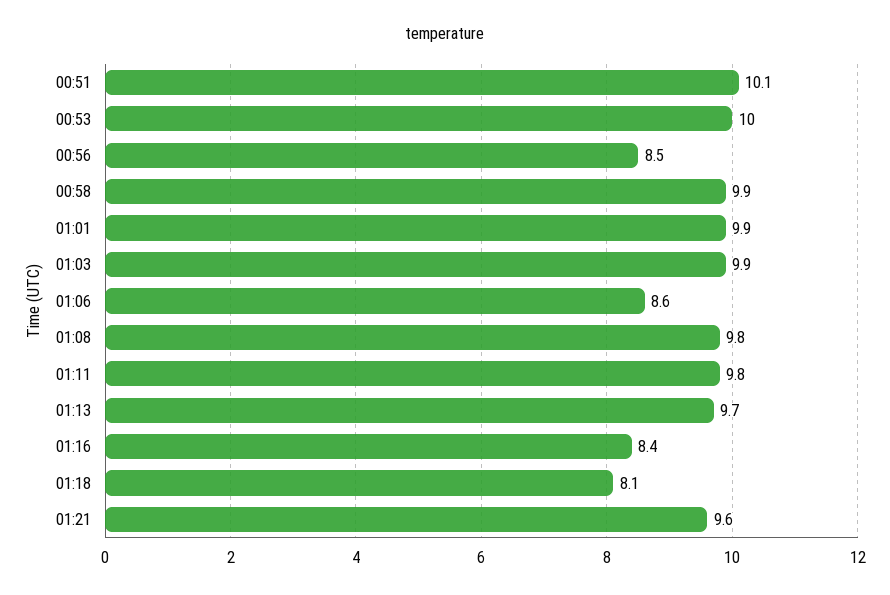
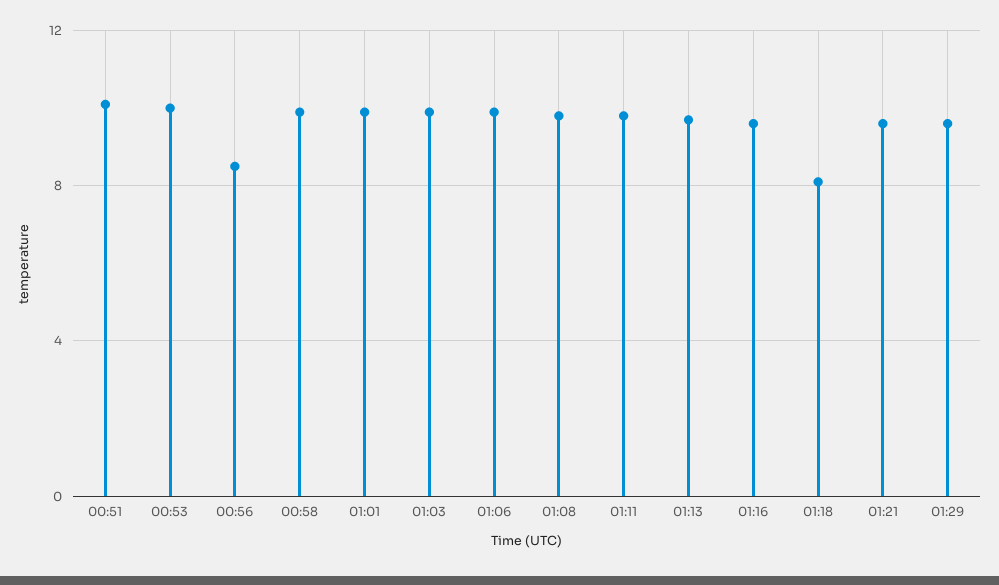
01:06: 8.6 -> 10
01:16: 8.4 -> 9.5
01:29: none -> 9.5

